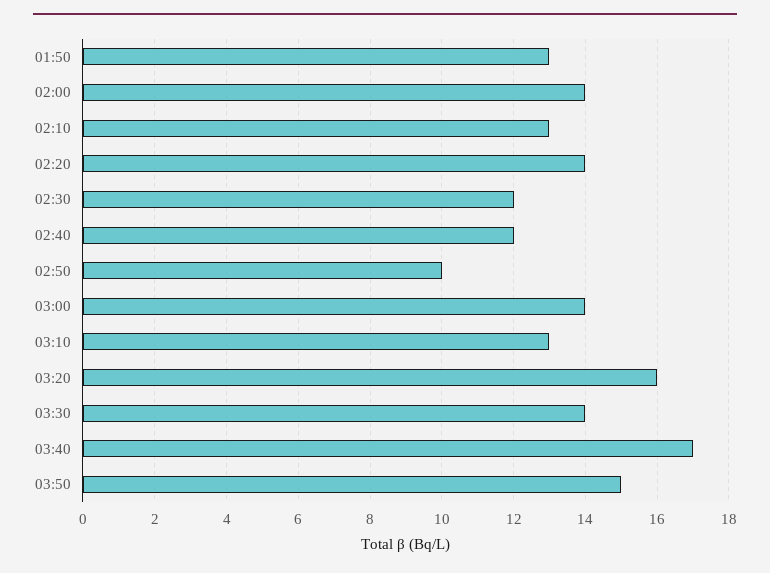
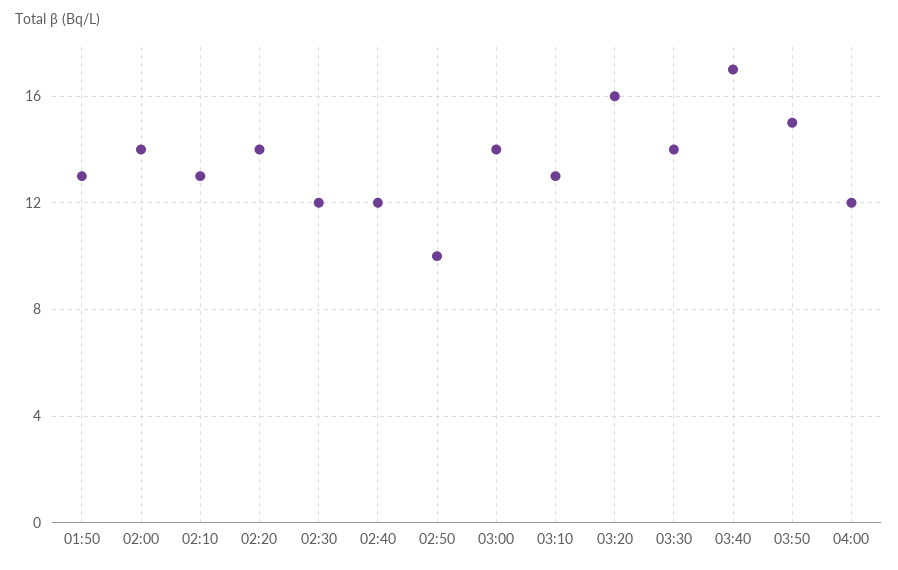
04:00: none -> 12

